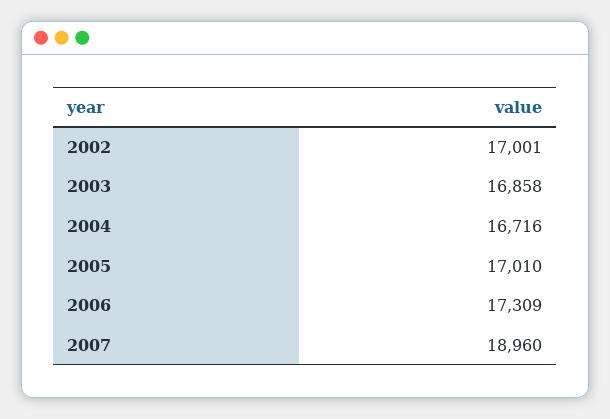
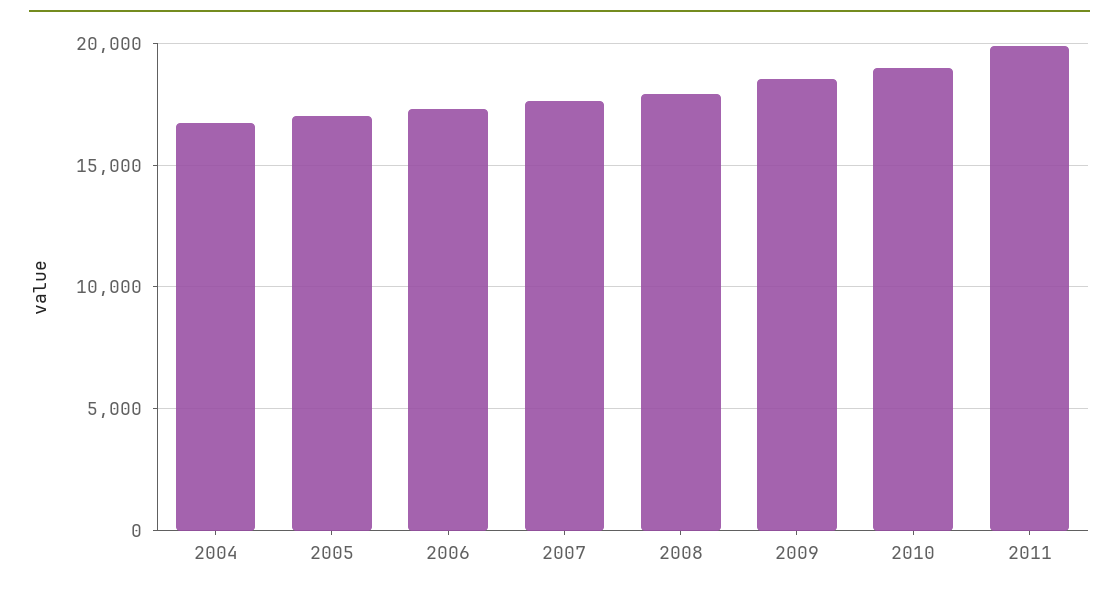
2002: 17001 -> none
2003: 16858 -> none
2007: 18960 -> 17500
2008: none -> 18000
2009: none -> 18500
2010: none -> 19000
2011: none -> 20000

